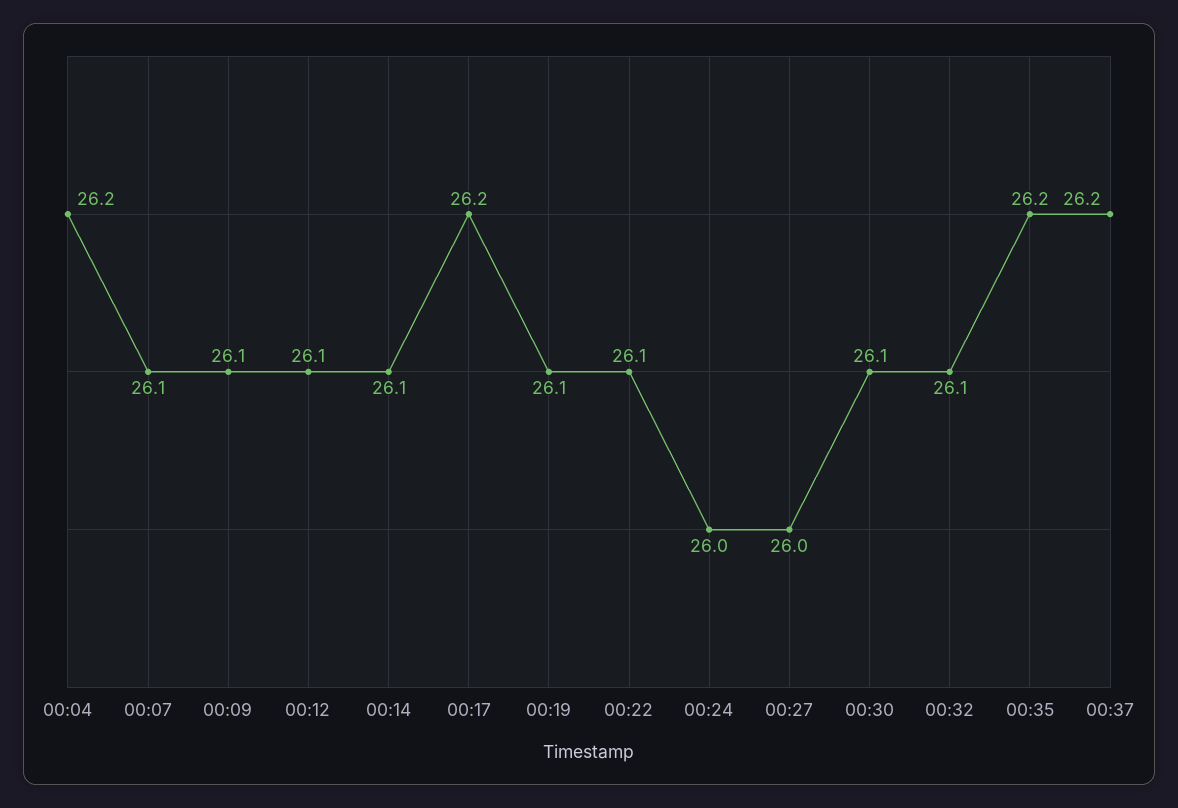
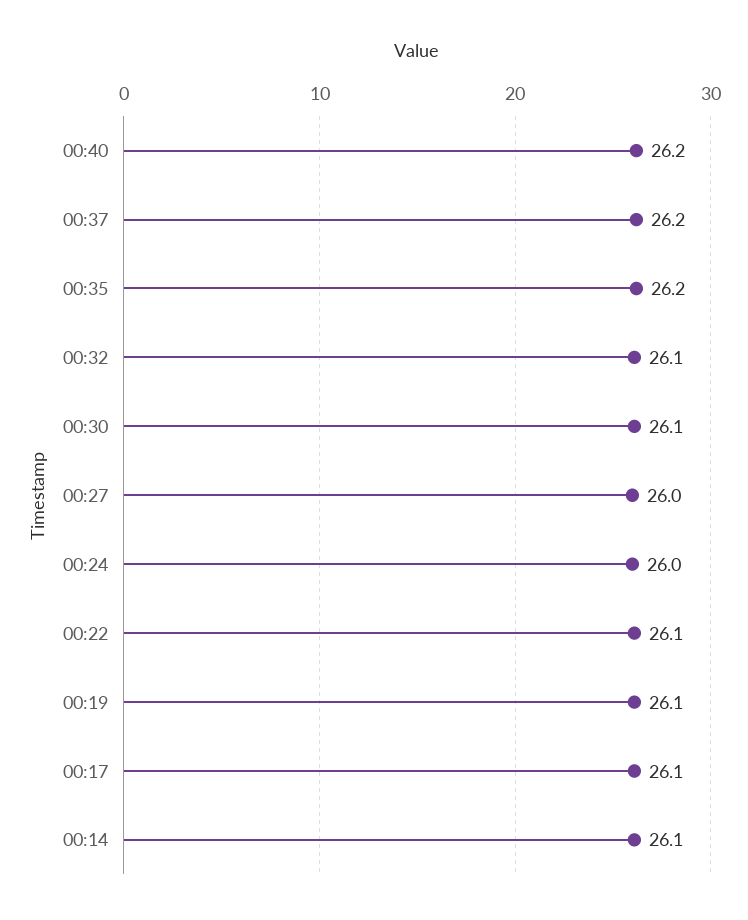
00:04: 26.2 -> none
00:07: 26.1 -> none
00:09: 26.1 -> none
00:12: 26.1 -> none
00:17: 26.2 -> 26.1
00:40: none -> 26.2

